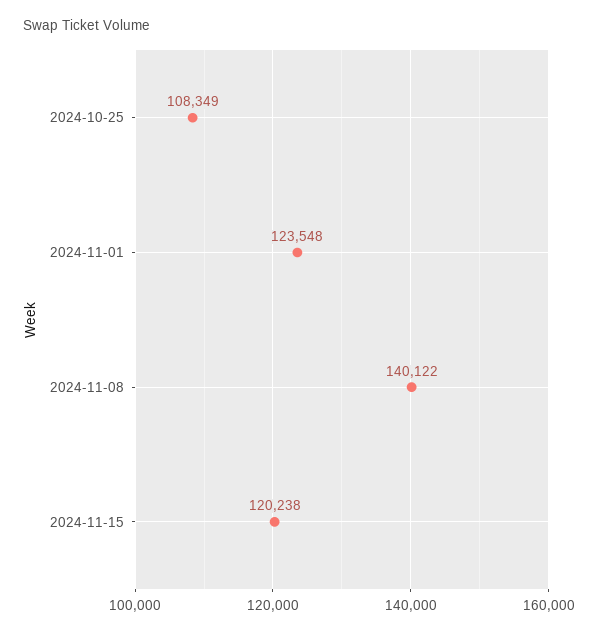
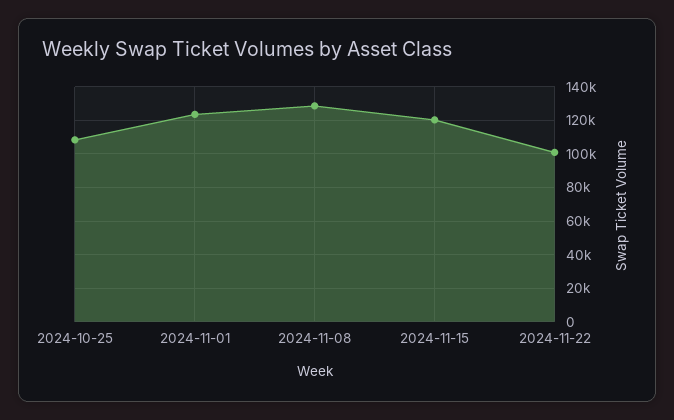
2024-11-08: 140122 -> 130000
2024-11-22: none -> 100000

